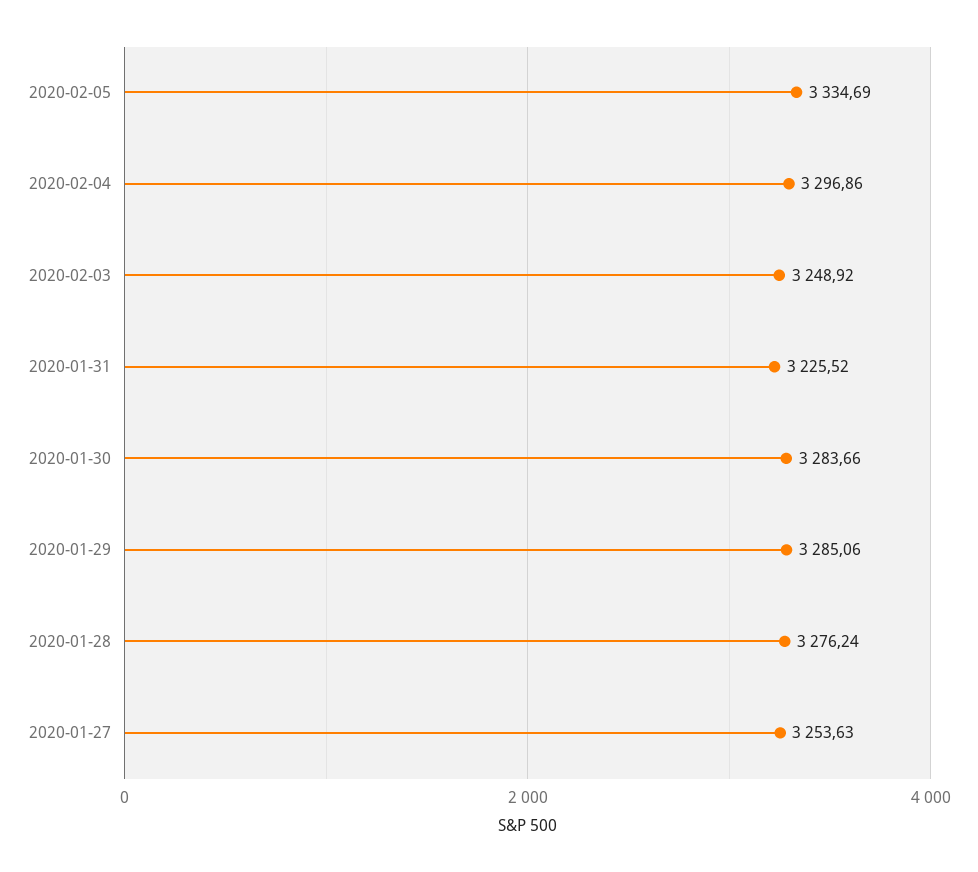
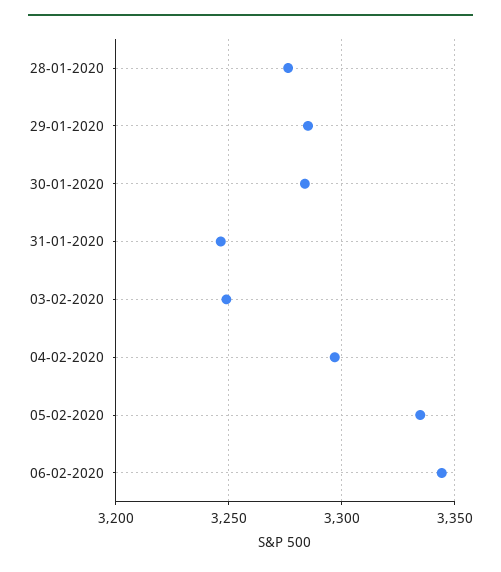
2020-01-31: 3225.52 -> 3245
2020-01-27: 3253.63 -> none
06-02-2020: none -> 3345

